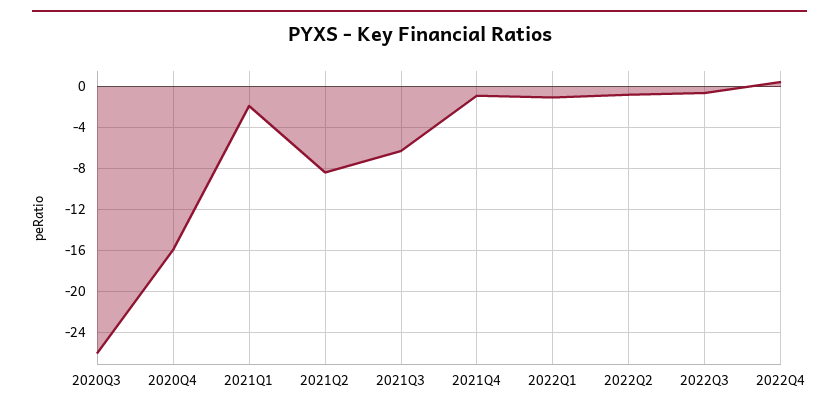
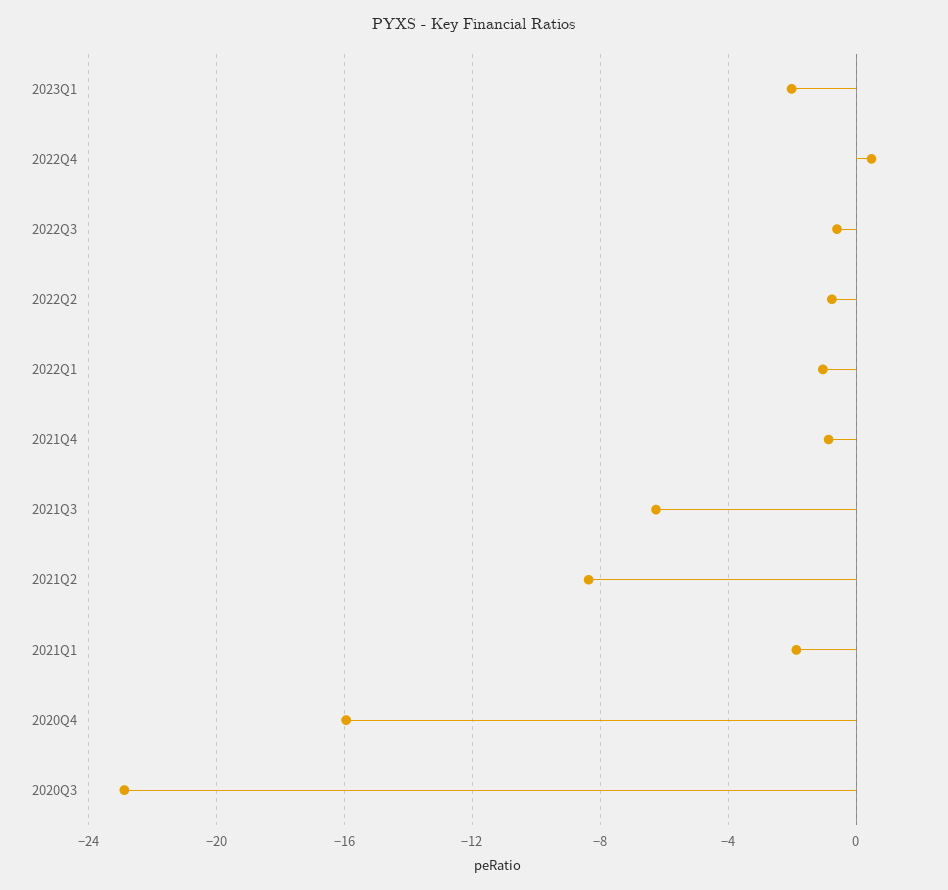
2020Q3: -26 -> -23
2023Q1: none -> -2

